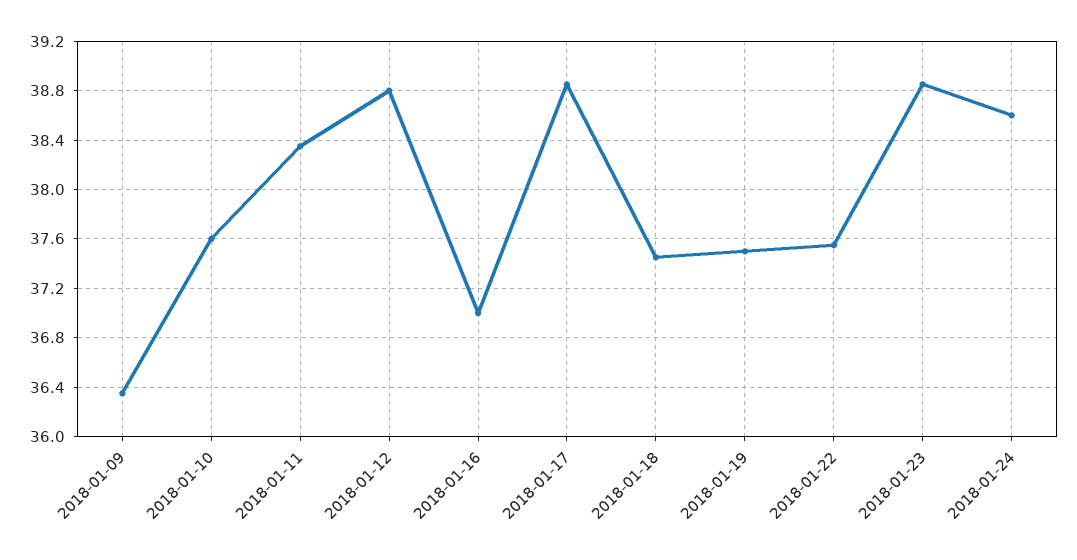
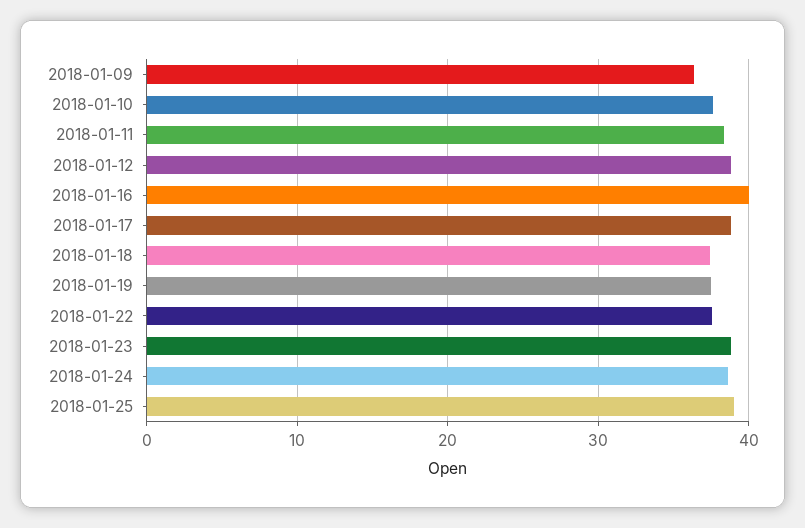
2018-01-16: 37 -> 40
2018-01-25: none -> 39

